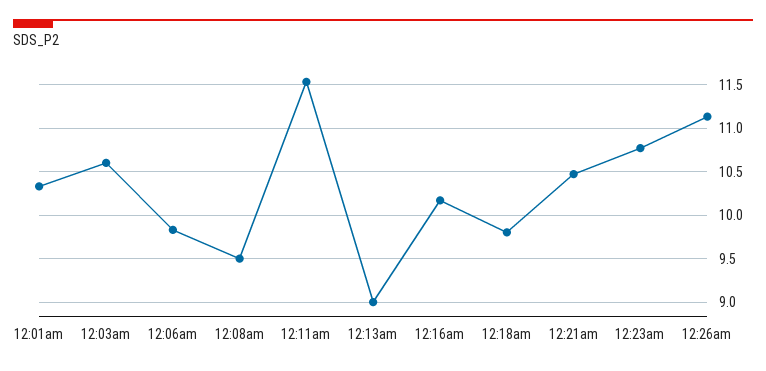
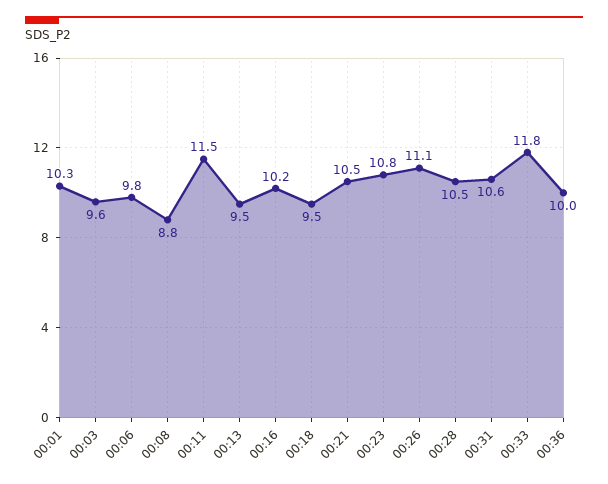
12:03am: 10.6 -> 9.6
12:08am: 9.5 -> 8.8
12:13am: 9 -> 9.5
12:18am: 9.8 -> 9.5
00:28: none -> 10.5
00:31: none -> 10.6
00:33: none -> 11.8
00:36: none -> 10

